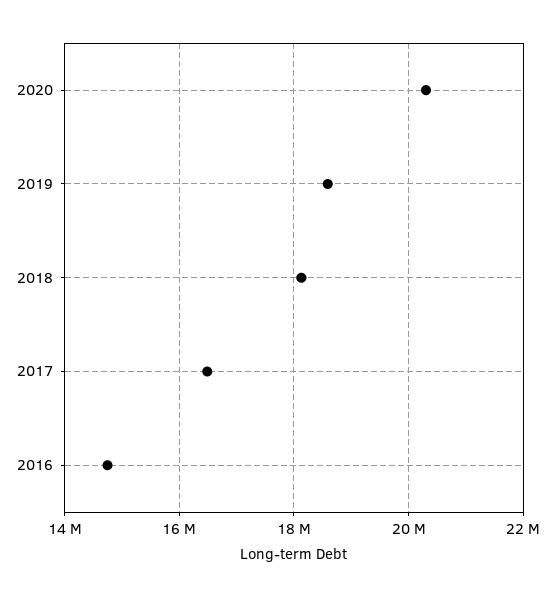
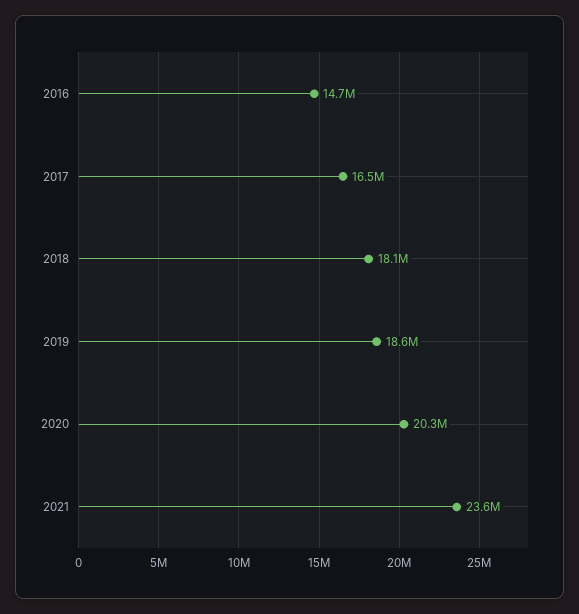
2021: none -> 23600000

